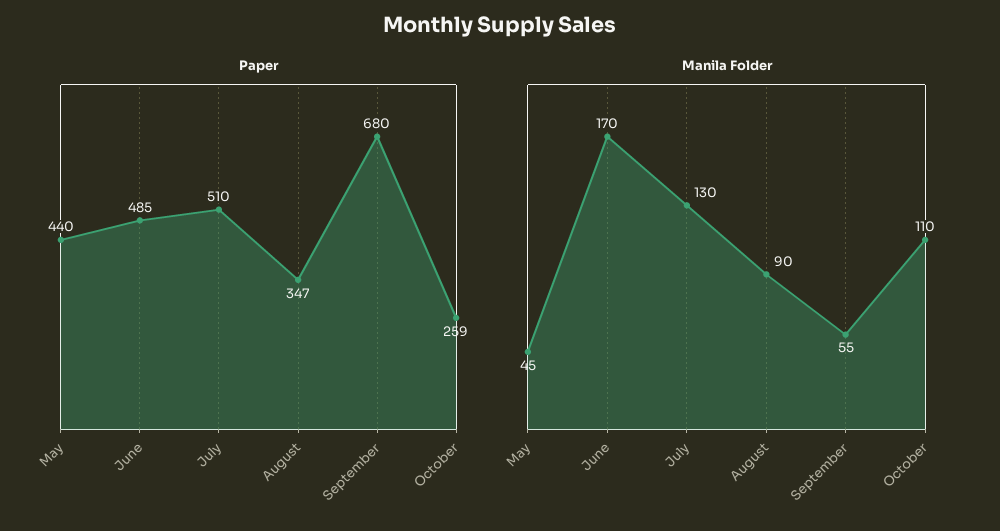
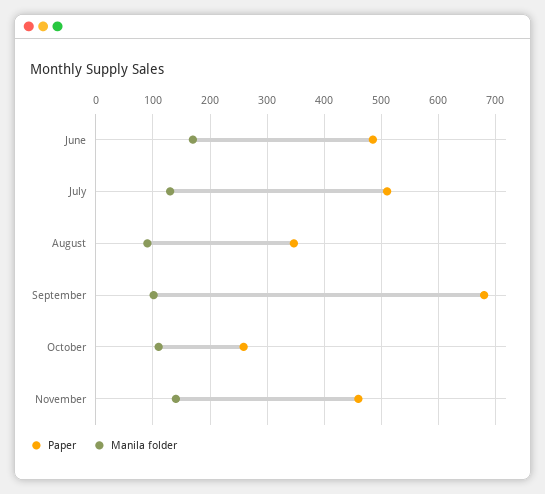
Paper, May: 440 -> none
Manila Folder, May: 45 -> none
Manila Folder, September: 55 -> 100
Paper, November: none -> 460
Manila Folder, November: none -> 140

